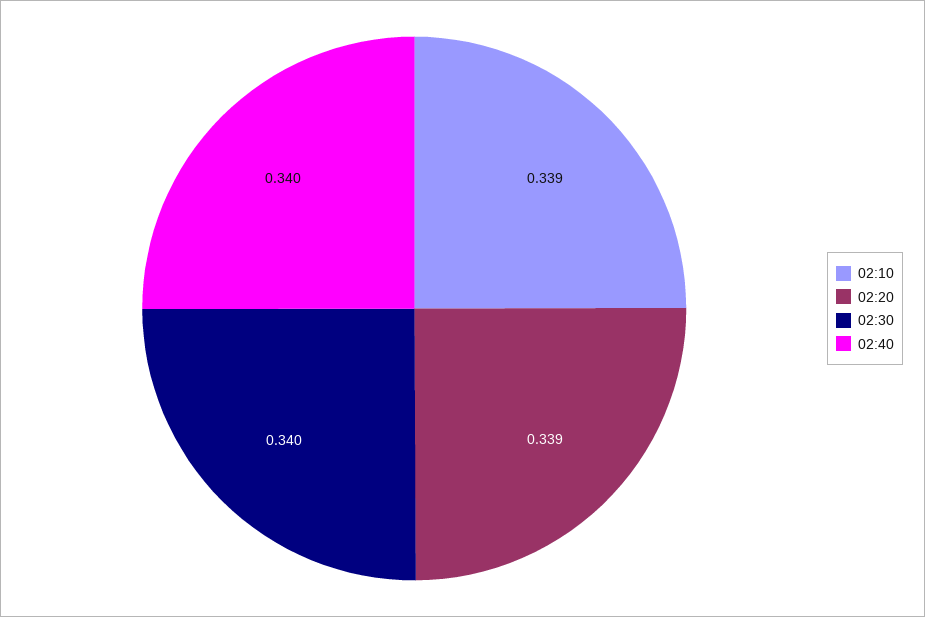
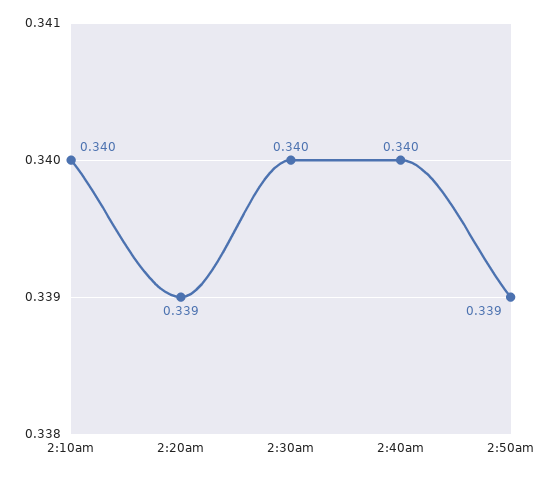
02:10: 0.339 -> 0.34
2:50am: none -> 0.339

